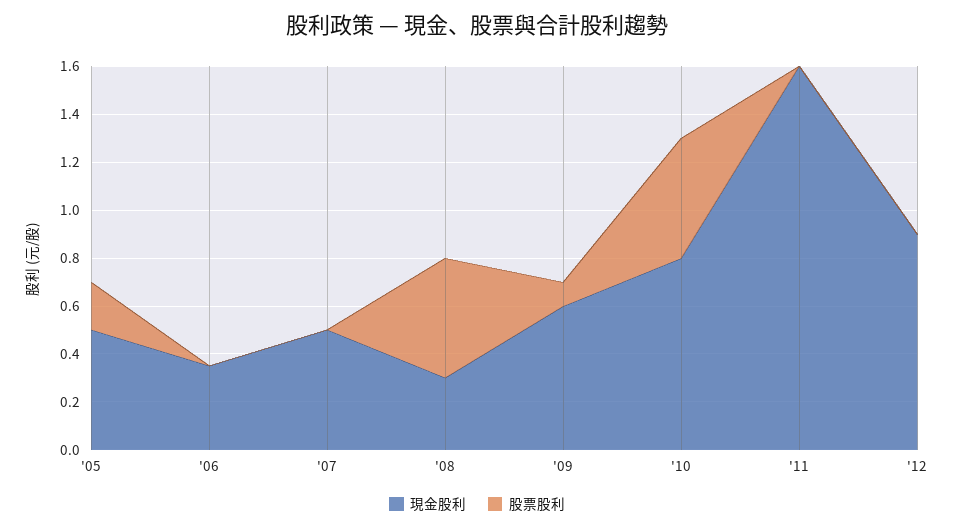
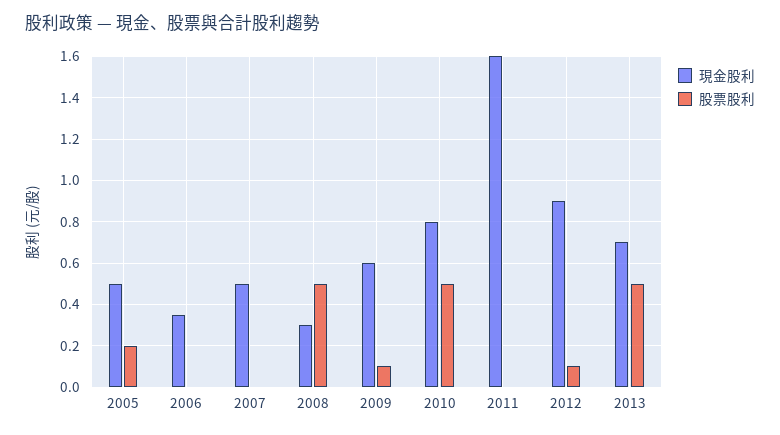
股票股利, '12: 0 -> 0.1
現金股利, 2013: none -> 0.7
股票股利, 2013: none -> 0.5

